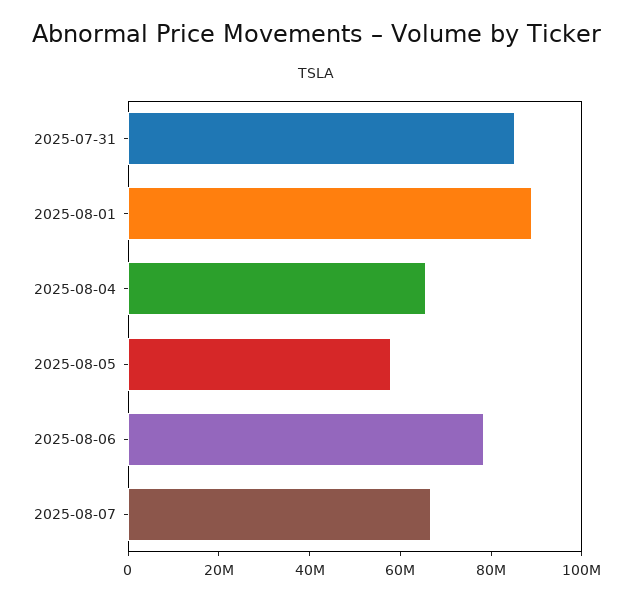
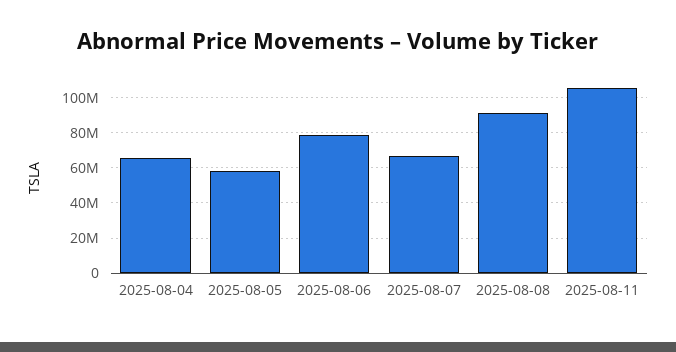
2025-07-31: 85000000 -> none
2025-08-01: 90000000 -> none
2025-08-08: none -> 90000000
2025-08-11: none -> 105000000

